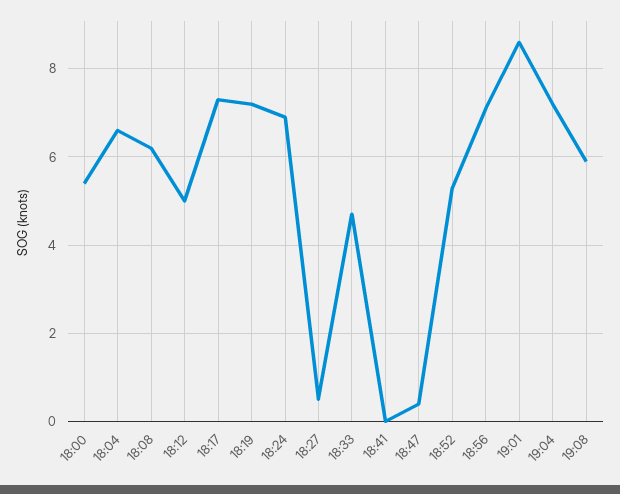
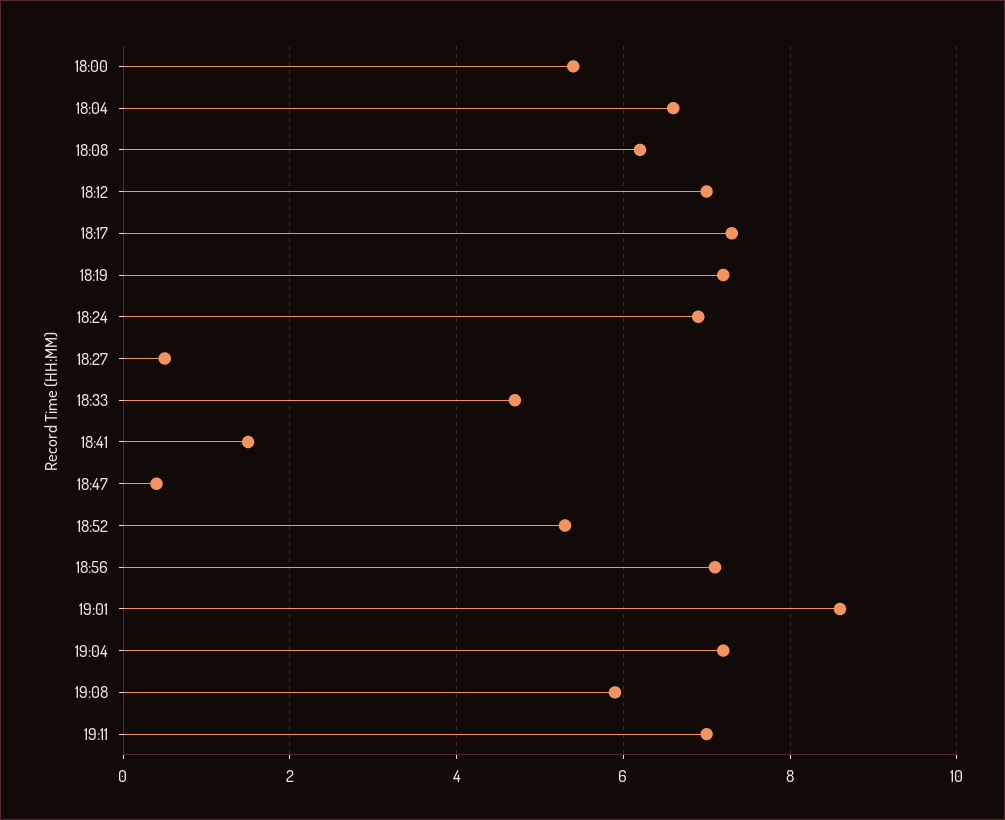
18:12: 5 -> 7
18:41: 0 -> 1.5
19:11: none -> 7

